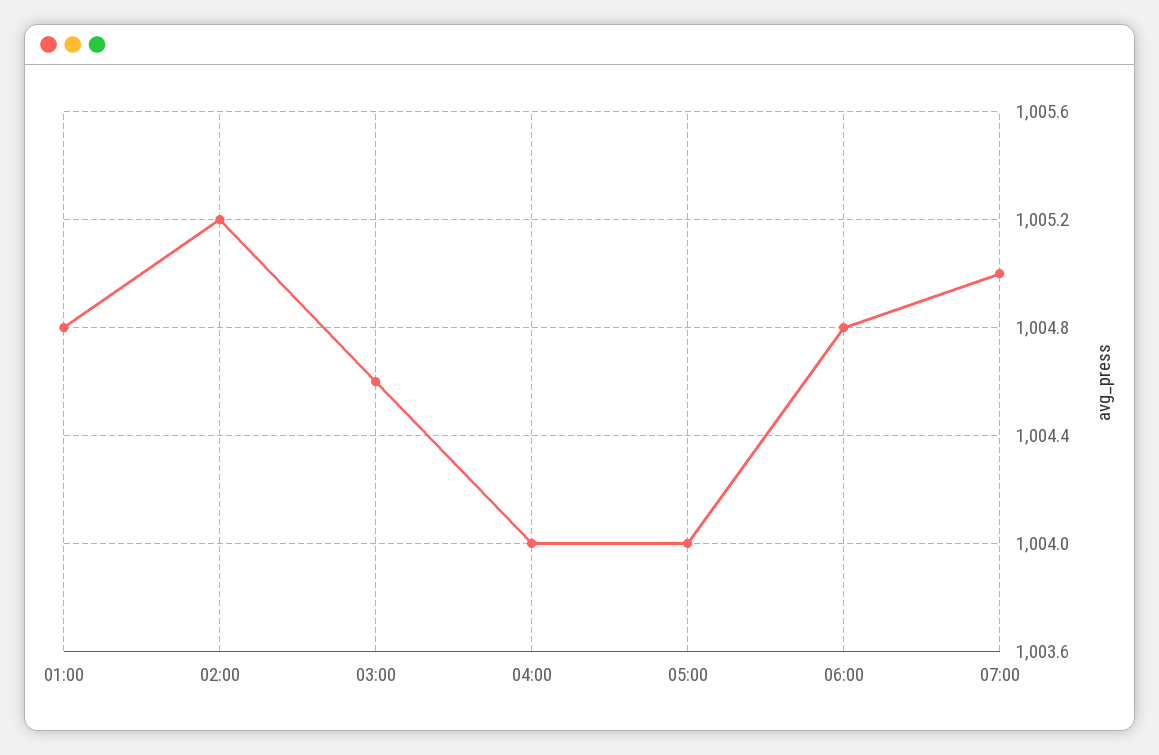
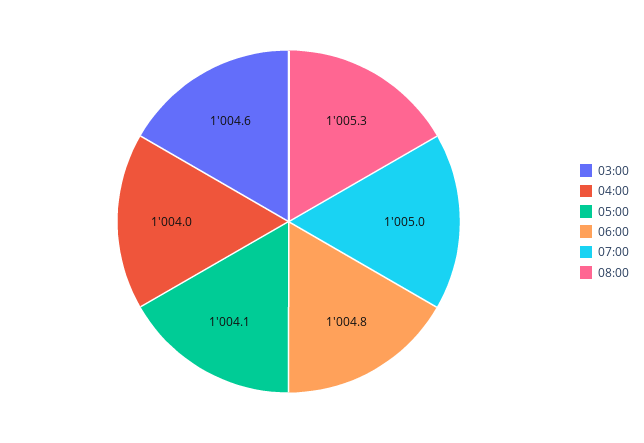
01:00: 1004.8 -> none
02:00: 1005.2 -> none
05:00: 1004 -> 1004.1
08:00: none -> 1005.3

